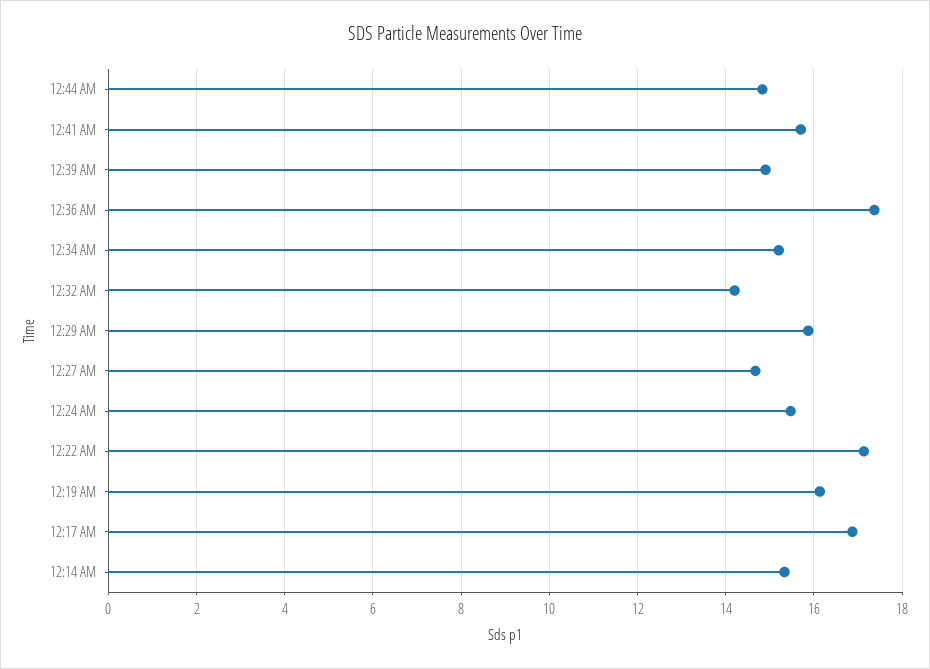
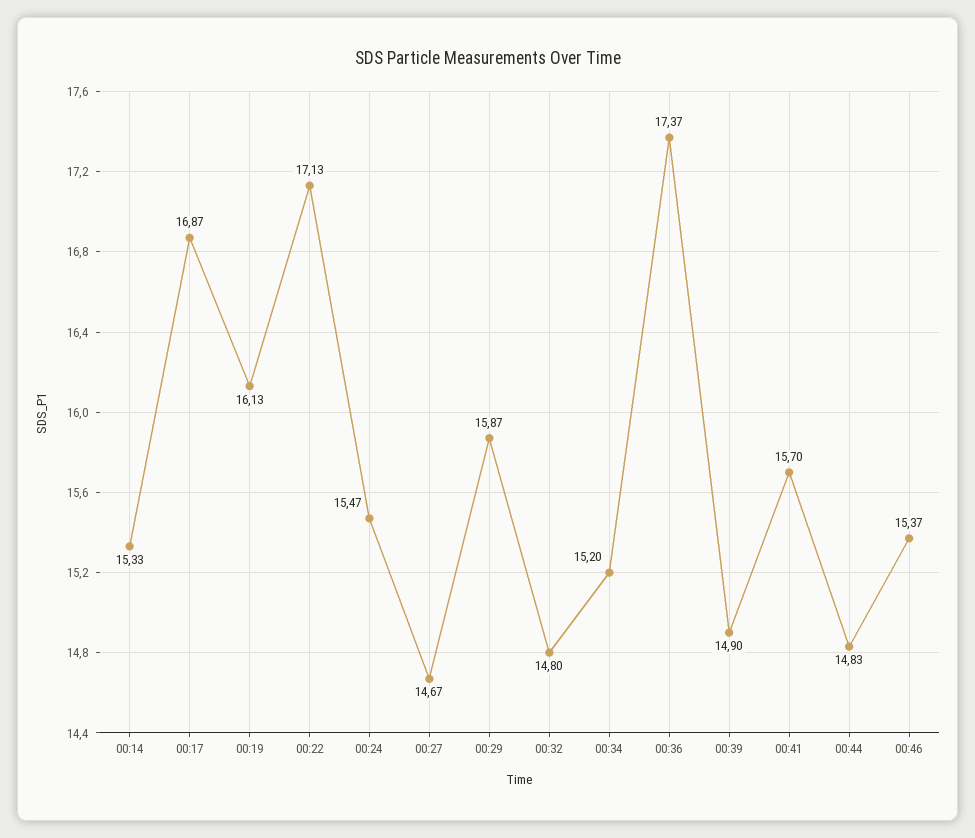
12:32 AM: 14.2 -> 14.8
00:46: none -> 15.37

